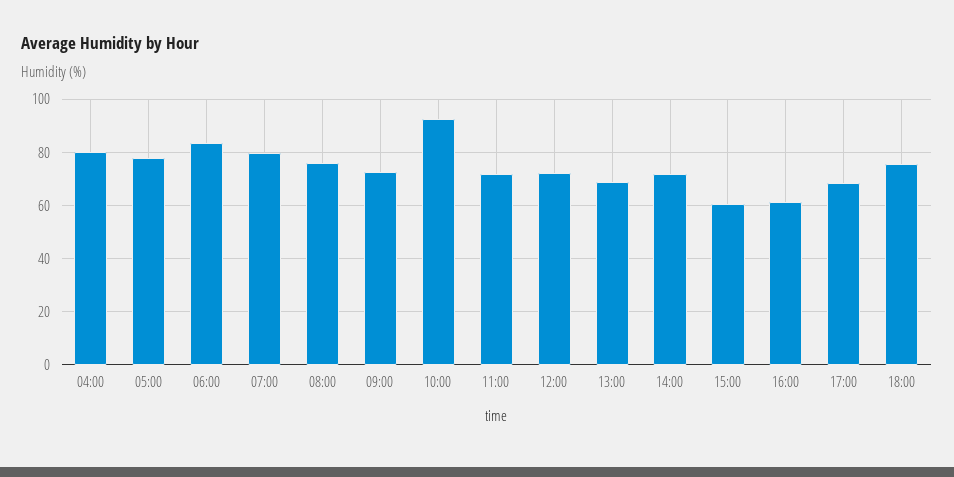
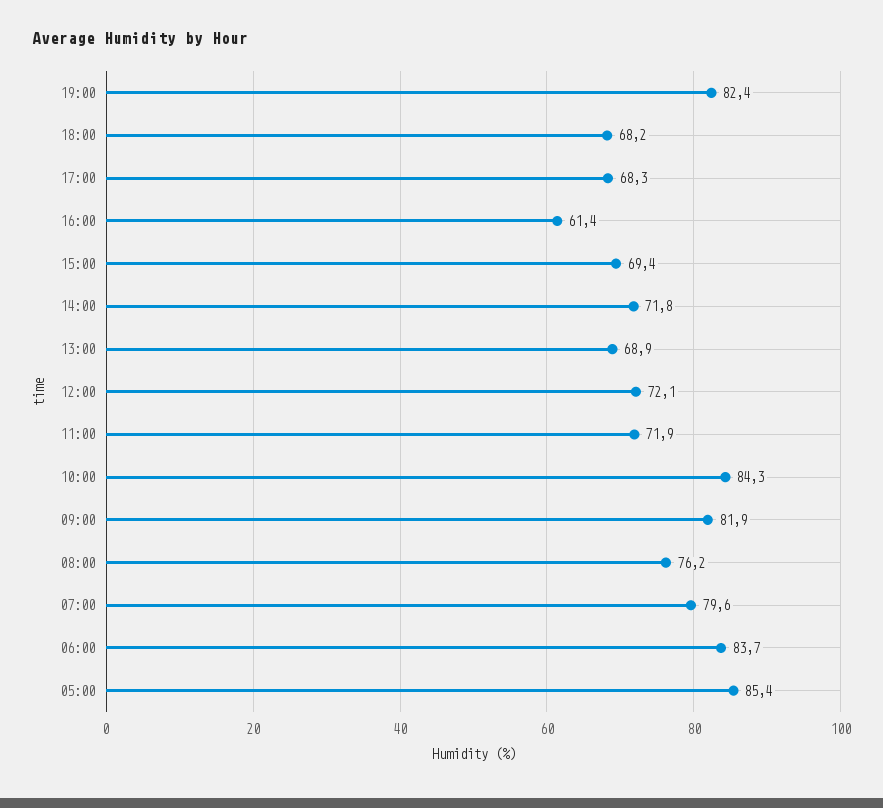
04:00: 80 -> none
05:00: 77.5 -> 85.4
09:00: 72.5 -> 81.9
10:00: 92.5 -> 84.3
15:00: 60 -> 69.4
18:00: 75 -> 68.2
19:00: none -> 82.4

